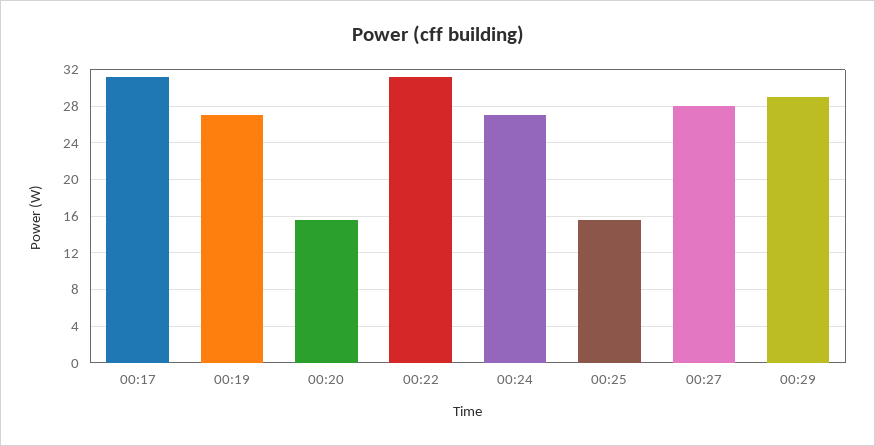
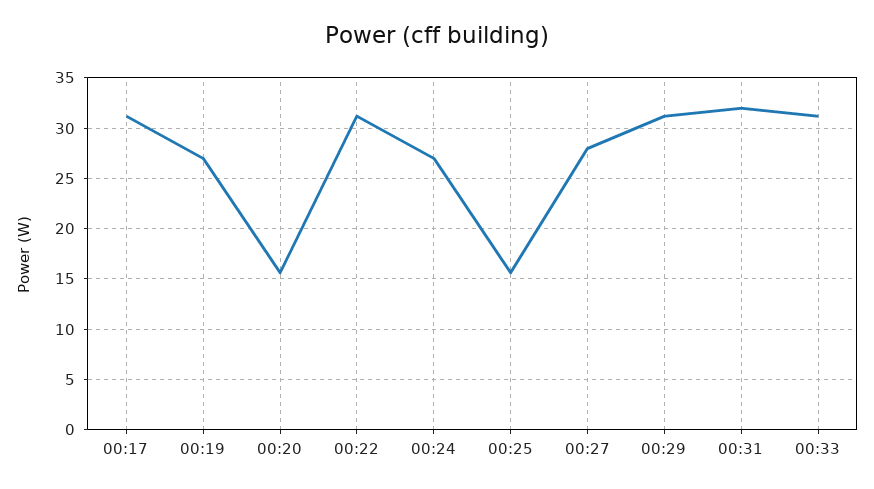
00:29: 29 -> 31
00:31: none -> 32
00:33: none -> 31

